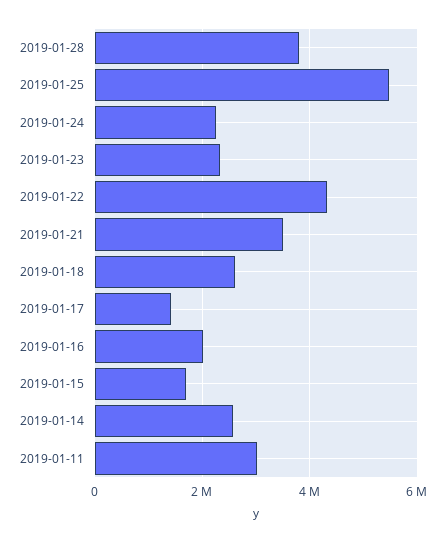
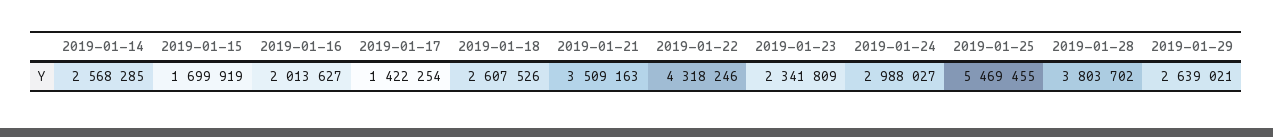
2019-01-24: 2200000 -> 2988027
2019-01-11: 3000000 -> none
2019-01-29: none -> 2639021

